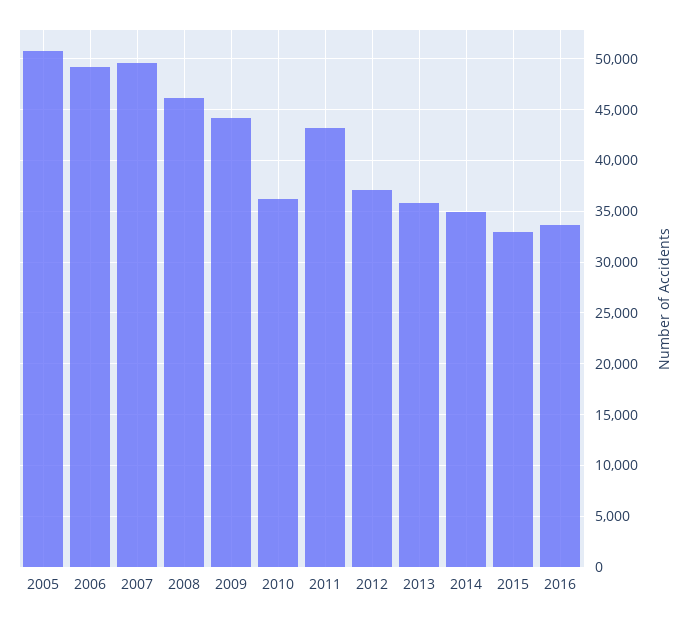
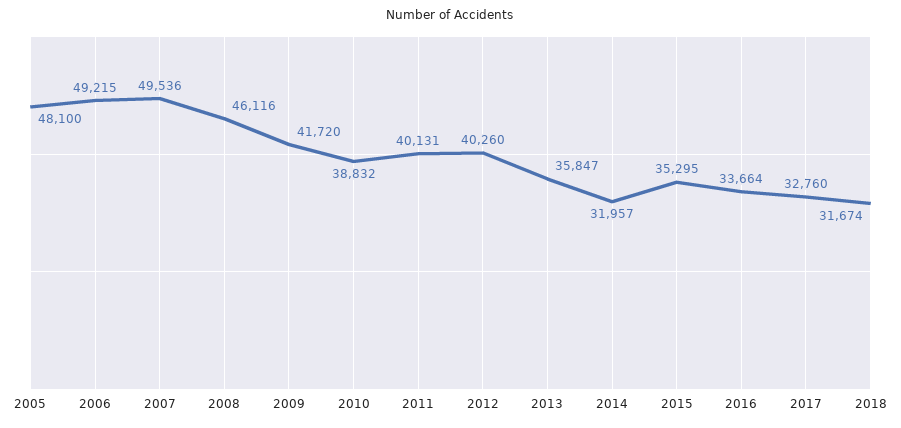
2005: 51000 -> 48100
2009: 44000 -> 41720
2010: 36000 -> 38832
2011: 43000 -> 40131
2012: 37000 -> 40260
2014: 35000 -> 31957
2015: 33000 -> 35295
2017: none -> 32760
2018: none -> 31674

